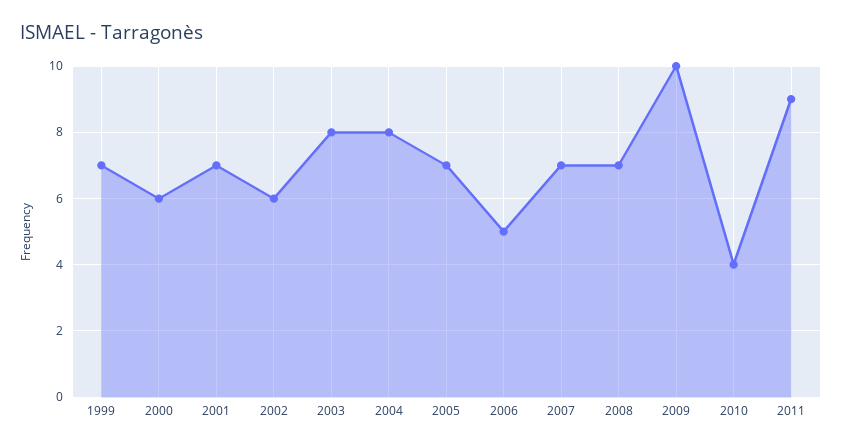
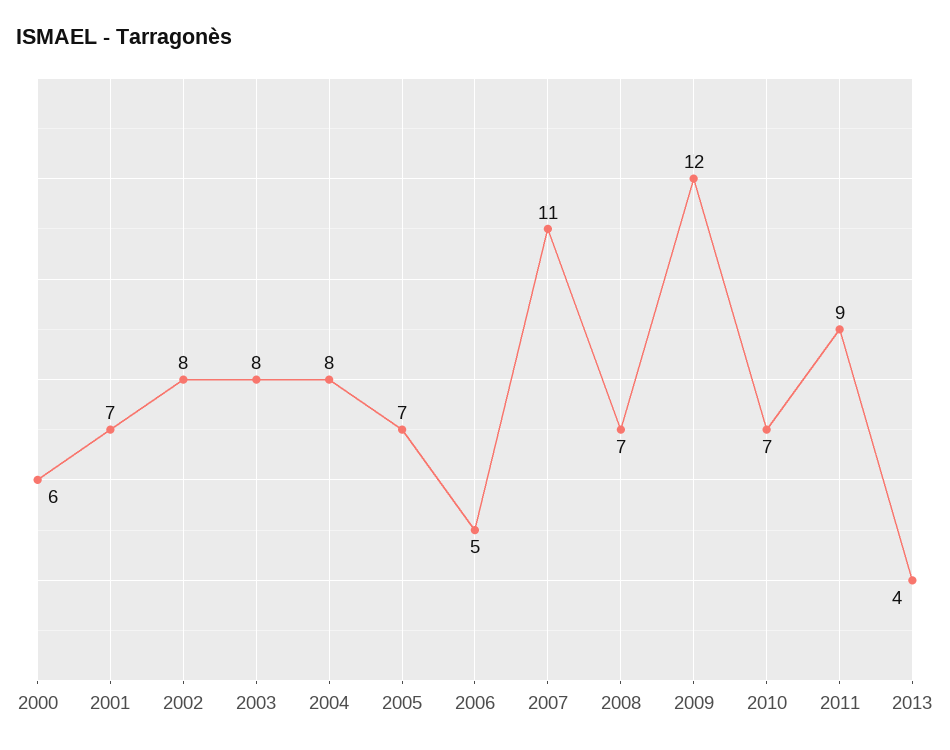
1999: 7 -> none
2002: 6 -> 8
2007: 7 -> 11
2009: 10 -> 12
2010: 4 -> 7
2013: none -> 4

